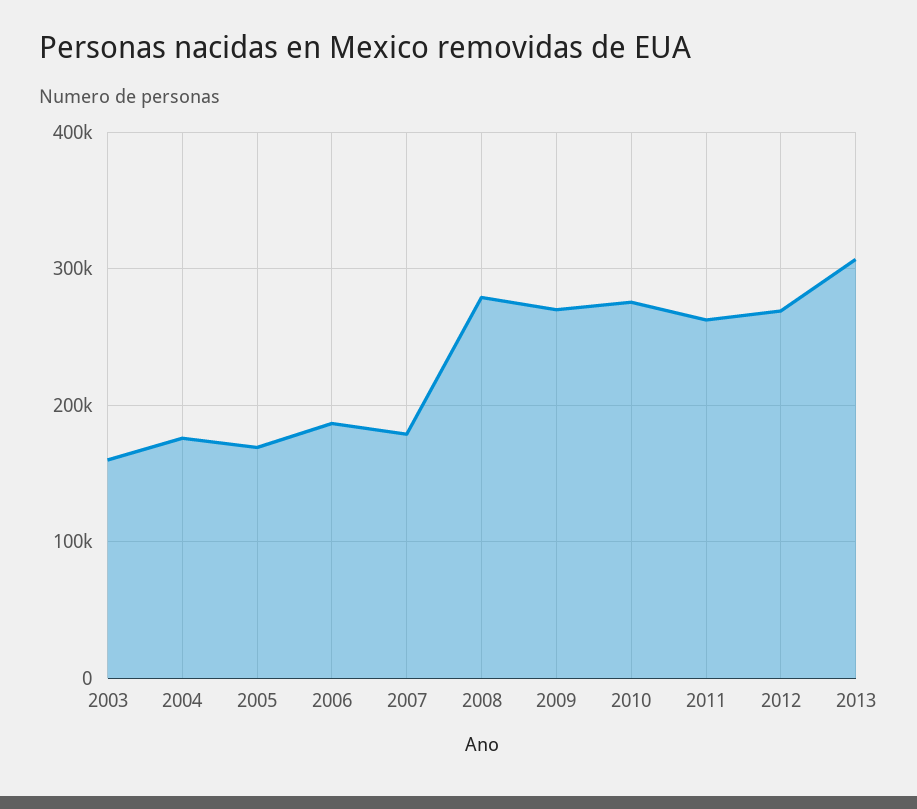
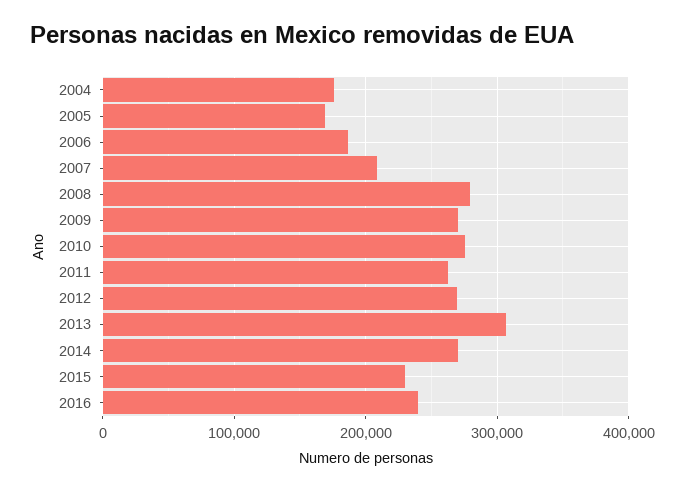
2003: 160000 -> none
2007: 180000 -> 210000
2014: none -> 270000
2015: none -> 230000
2016: none -> 240000

